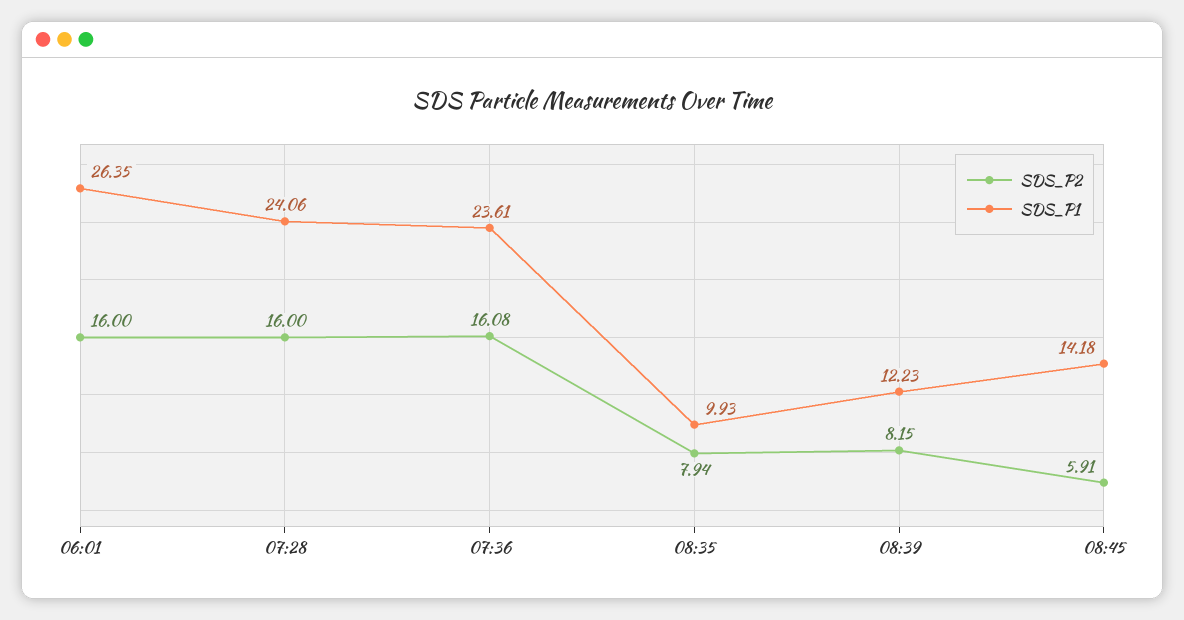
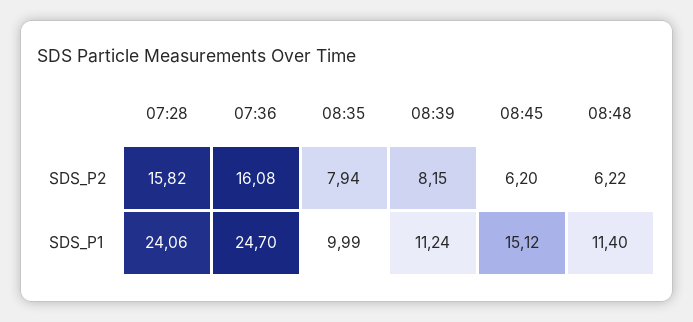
SDS_P2, 06:01: 16 -> none
SDS_P1, 06:01: 26.35 -> none
SDS_P2, 07:28: 16 -> 15.82
SDS_P1, 07:36: 23.61 -> 24.7
SDS_P1, 08:35: 9.93 -> 9.99
SDS_P1, 08:39: 12.23 -> 11.24
SDS_P2, 08:45: 5.91 -> 6.2
SDS_P1, 08:45: 14.18 -> 15.12
SDS_P2, 08:48: none -> 6.22
SDS_P1, 08:48: none -> 11.4

